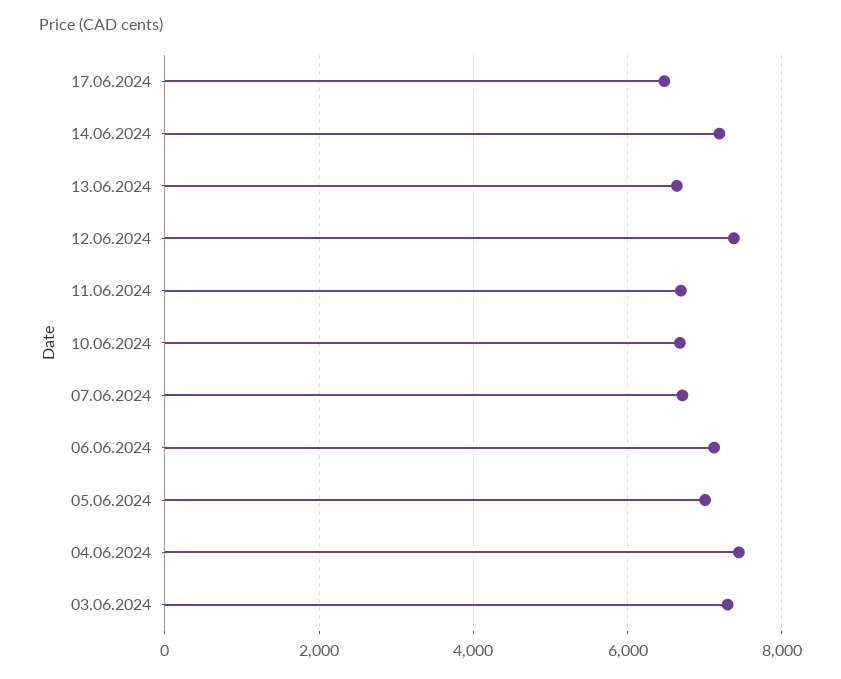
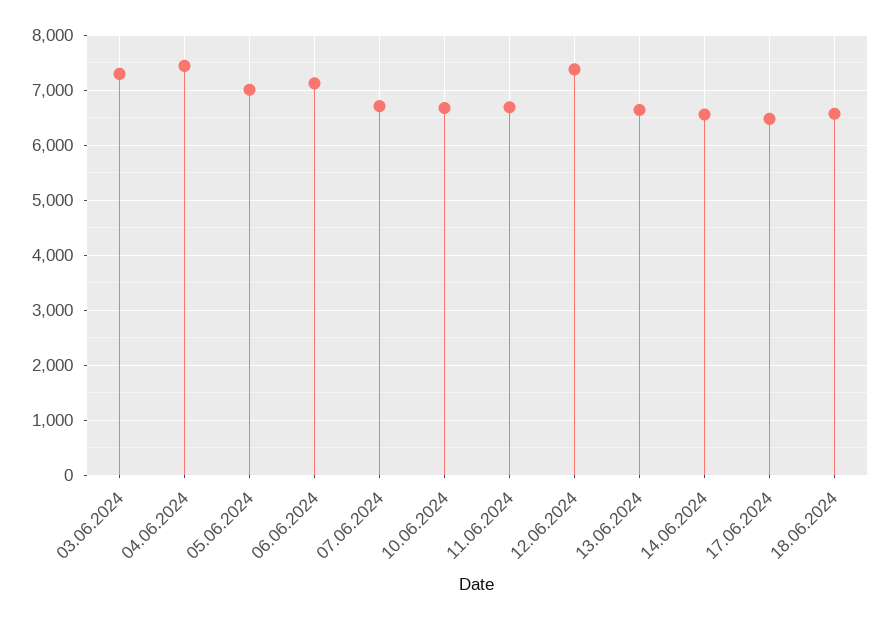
14.06.2024: 7200 -> 6600
18.06.2024: none -> 6600

